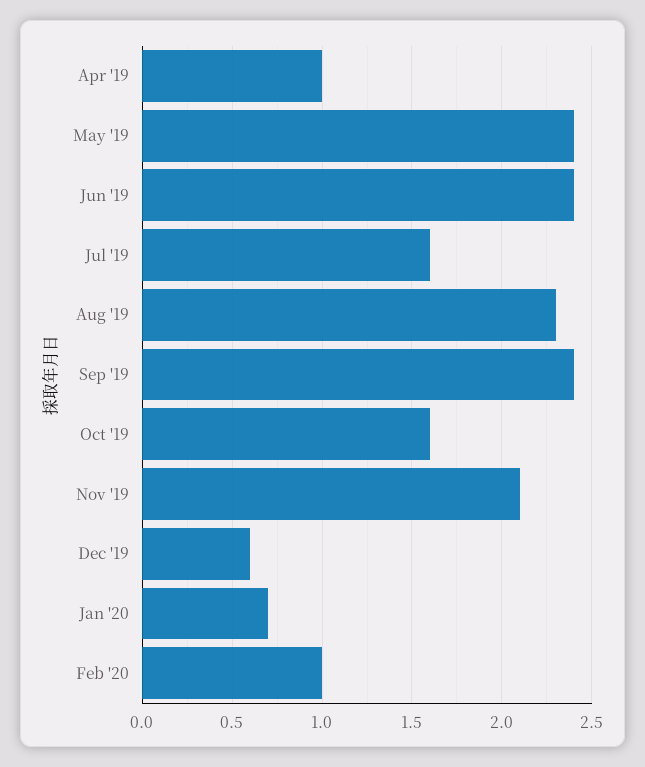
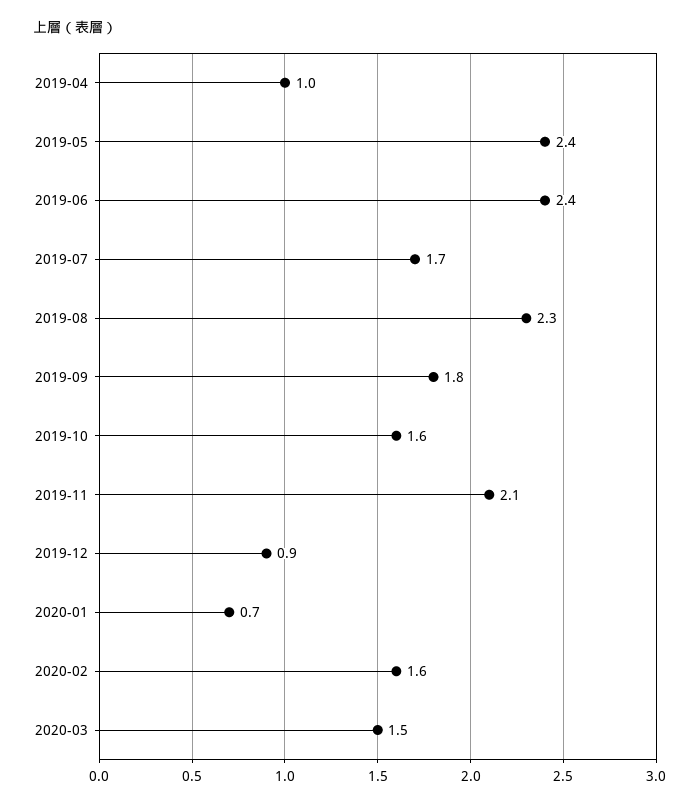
Jul '19: 1.6 -> 1.7
Sep '19: 2.4 -> 1.8
Dec '19: 0.6 -> 0.9
Feb '20: 1 -> 1.6
2020-03: none -> 1.5

